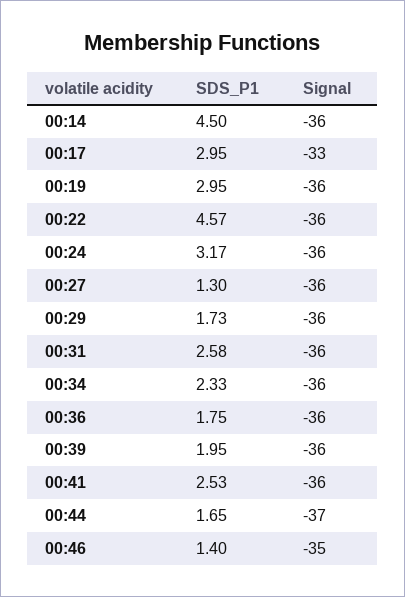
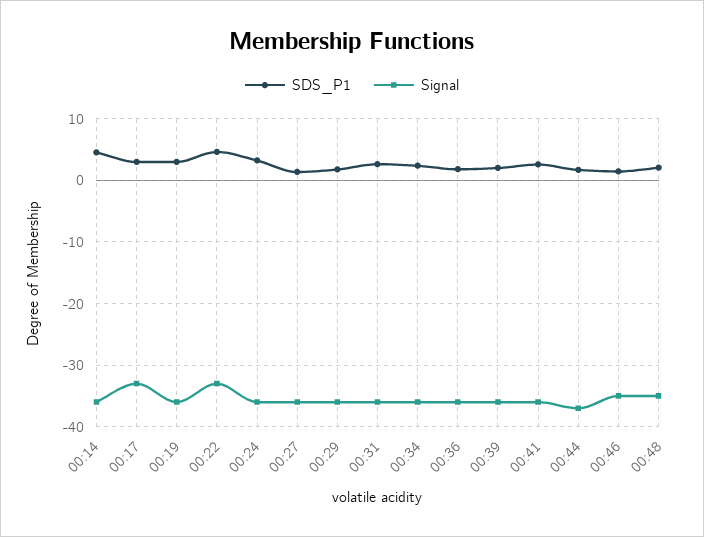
Signal, 00:22: -36 -> -33
SDS_P1, 00:48: none -> 2
Signal, 00:48: none -> -35

